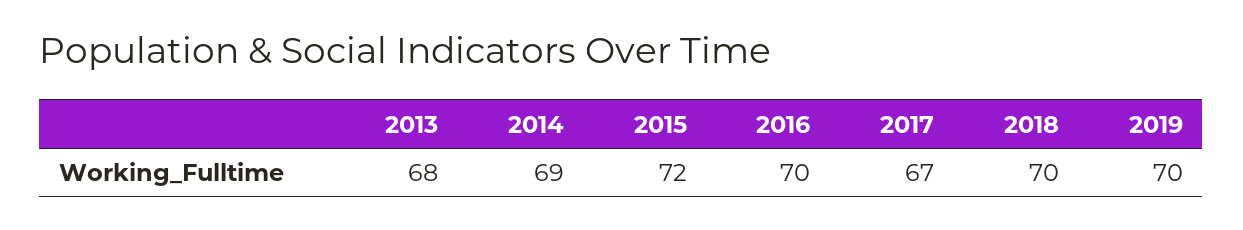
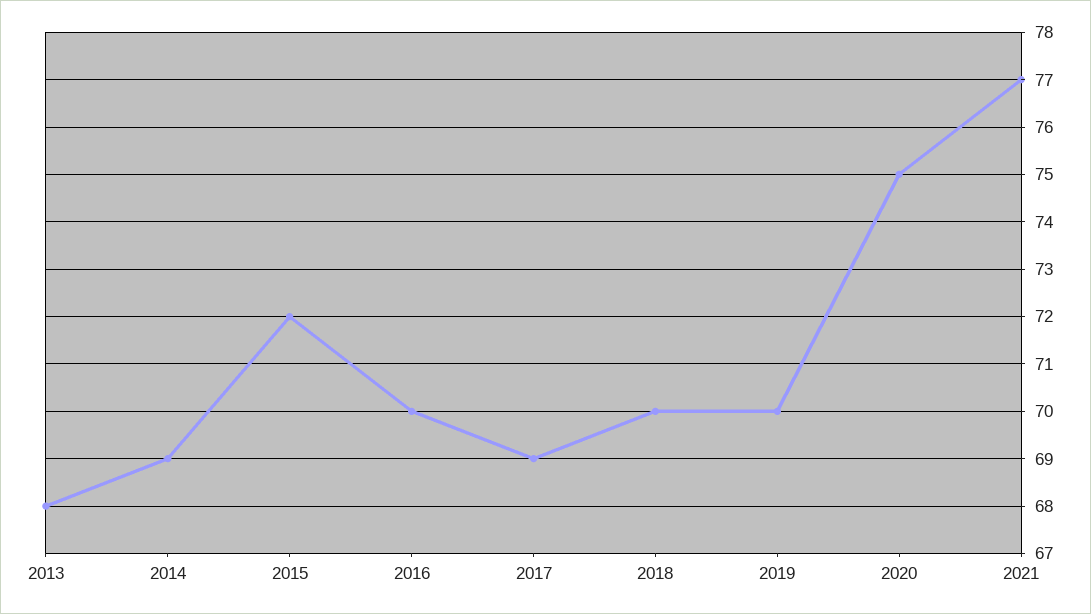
2017: 67 -> 69
2020: none -> 75
2021: none -> 77

